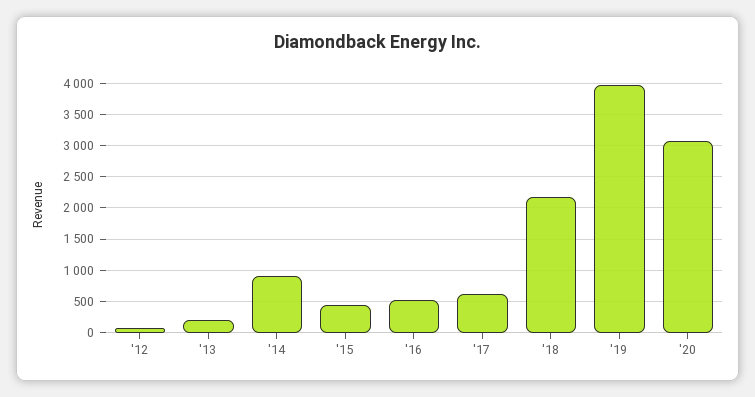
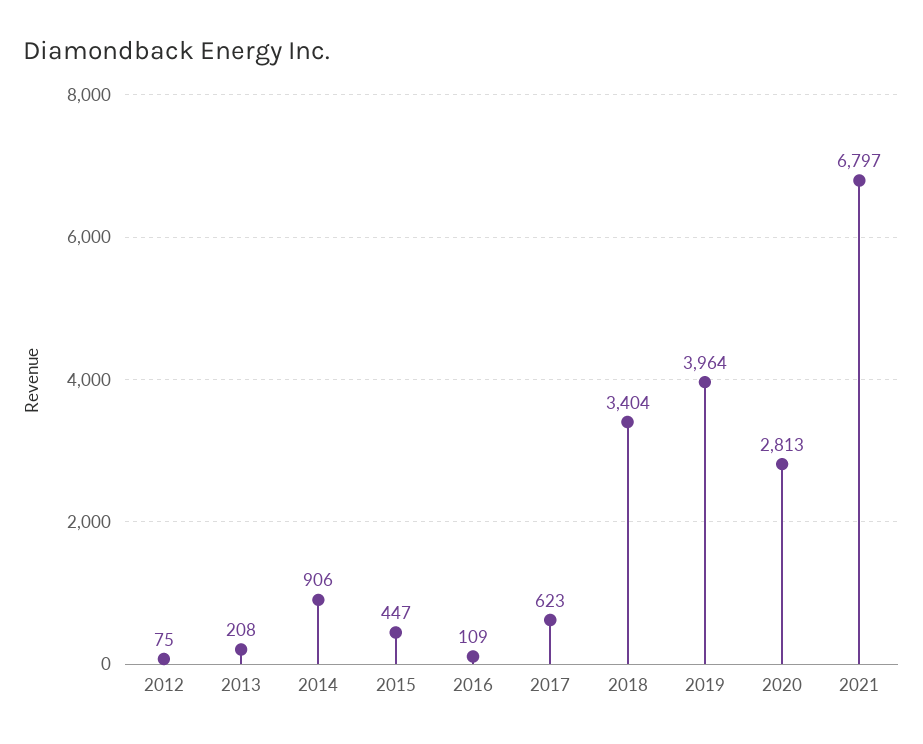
'16: 500 -> 109
'18: 2200 -> 3404
'20: 3100 -> 2813
2021: none -> 6797

